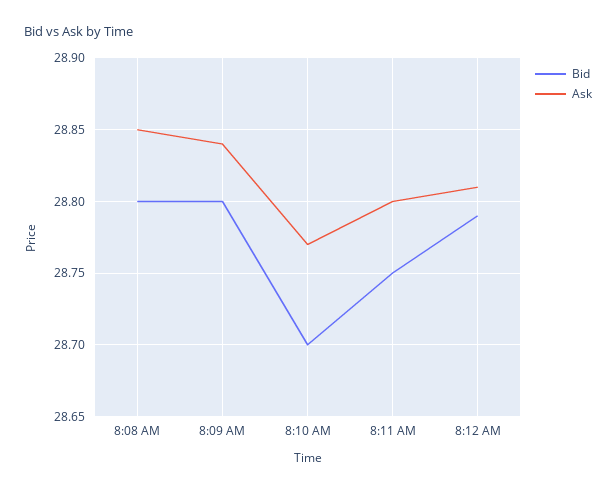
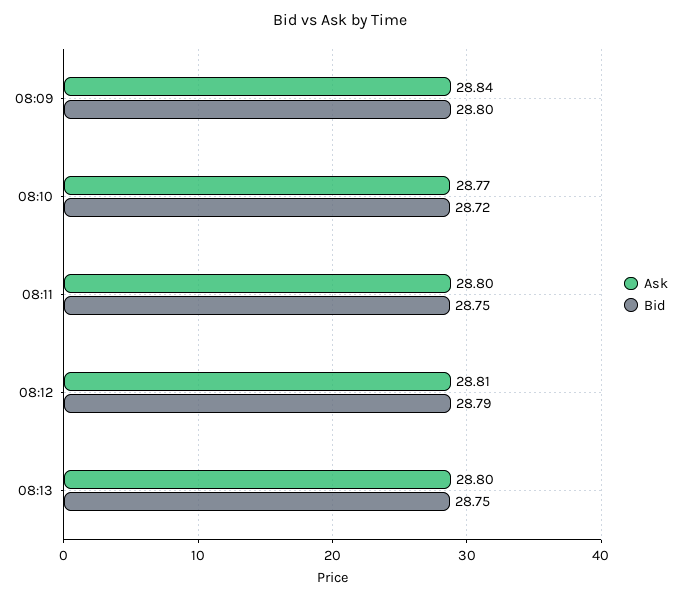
Bid, 8:08 AM: 28.8 -> none
Ask, 8:08 AM: 28.85 -> none
Bid, 8:10 AM: 28.7 -> 28.72
Ask, 08:13: none -> 28.8
Bid, 08:13: none -> 28.75

